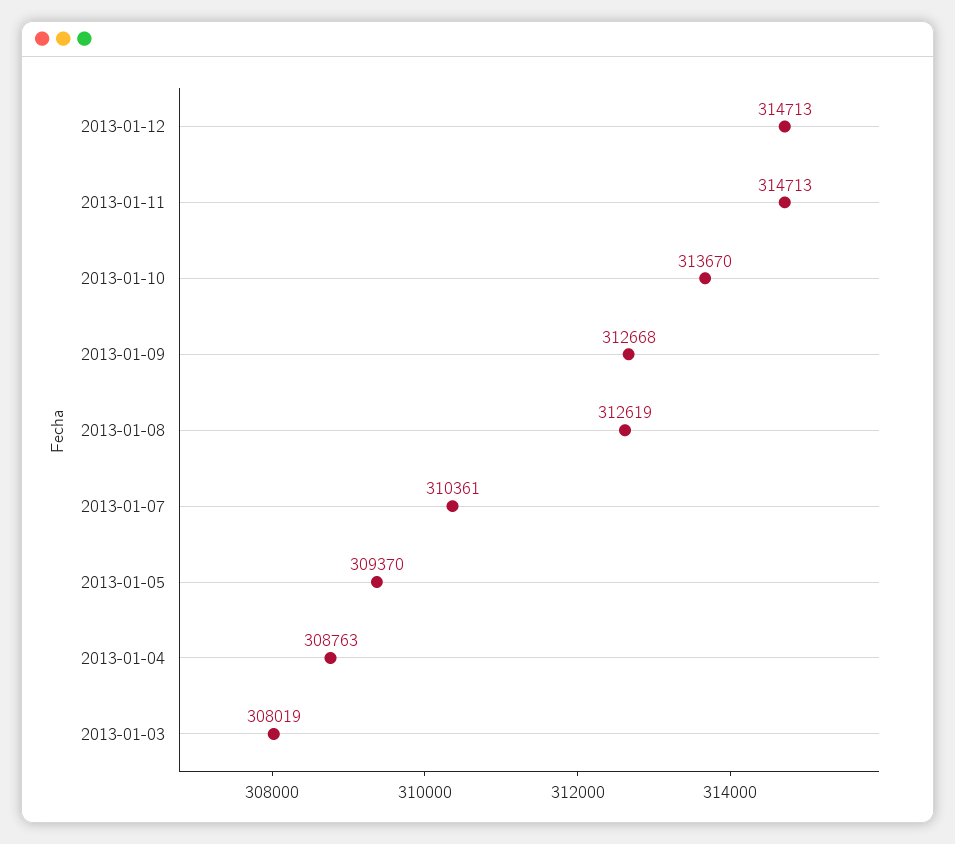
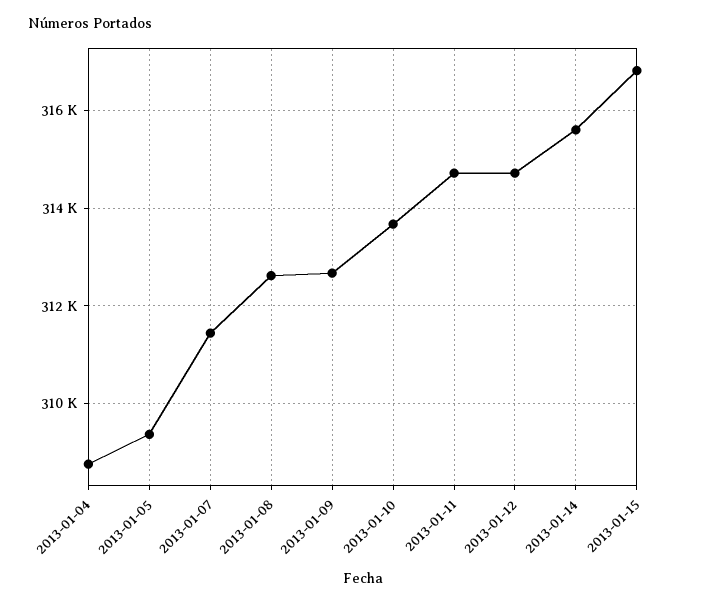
2013-01-07: 310361 -> 311400
2013-01-03: 308019 -> none
2013-01-14: none -> 315600
2013-01-15: none -> 316800

